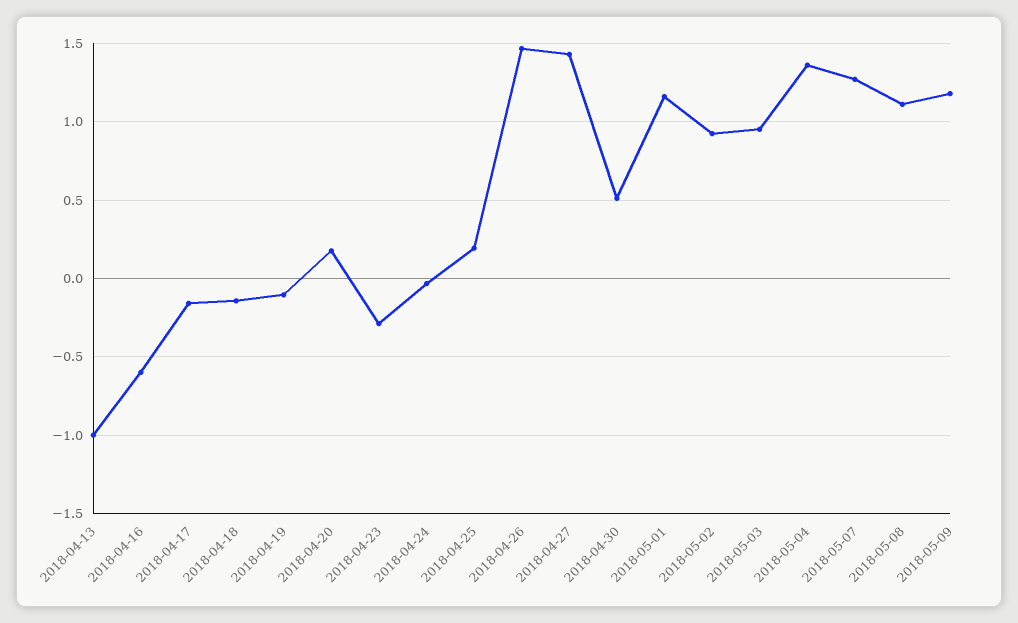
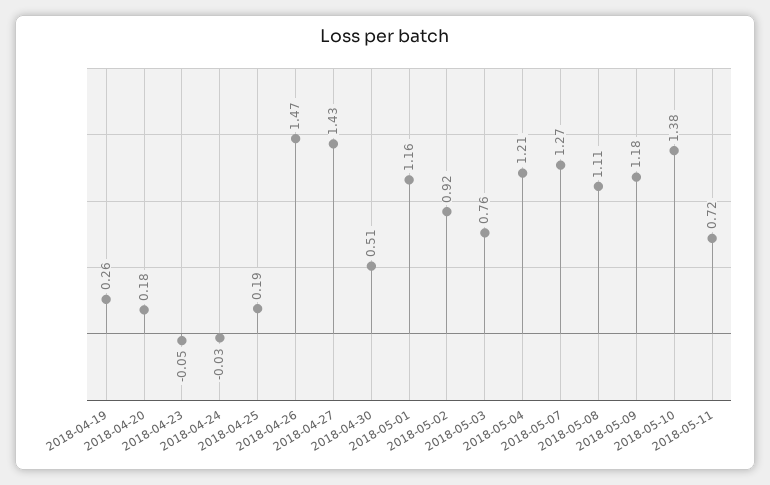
2018-04-13: -1 -> none
2018-04-16: -0.6 -> none
2018-04-17: -0.15 -> none
2018-04-18: -0.15 -> none
2018-04-19: -0.1 -> 0.26
2018-04-23: -0.3 -> -0.05
2018-05-03: 0.95 -> 0.76
2018-05-04: 1.35 -> 1.21
2018-05-10: none -> 1.38
2018-05-11: none -> 0.72

